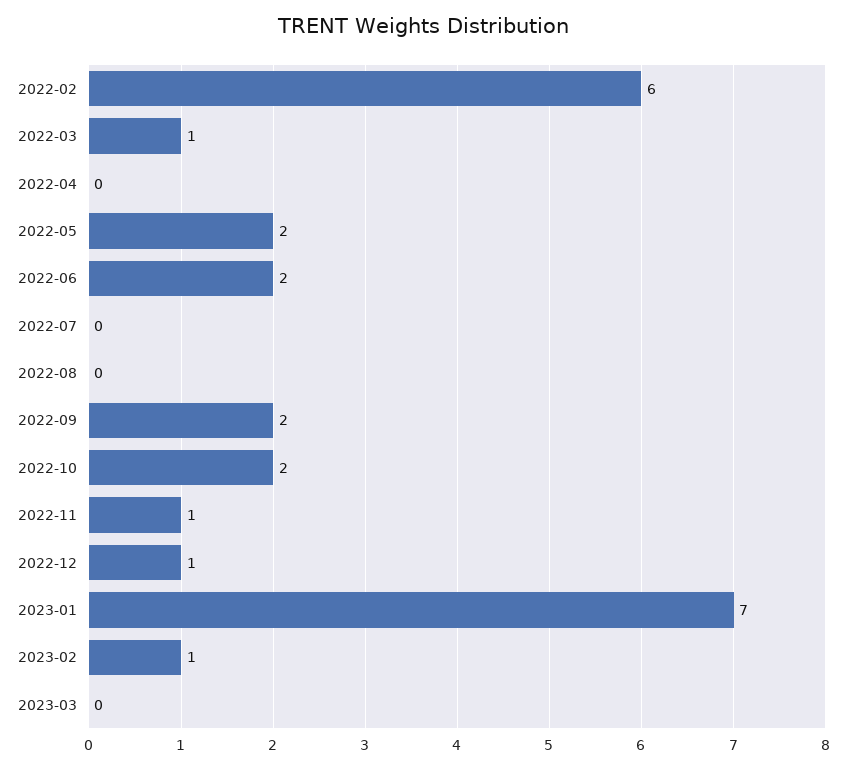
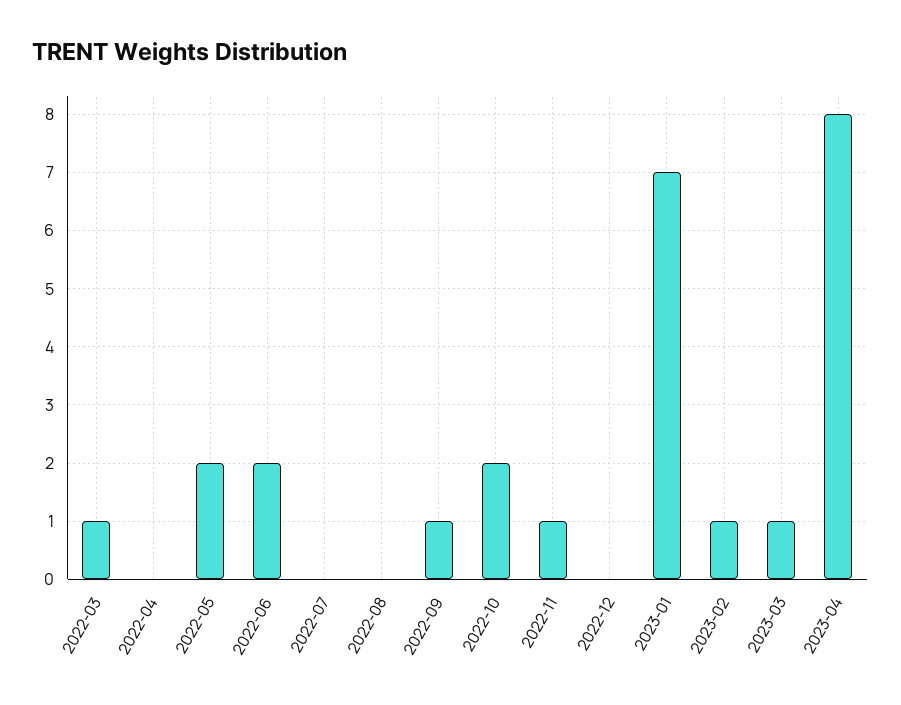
2022-02: 6 -> none
2022-09: 2 -> 1
2022-12: 1 -> 0
2023-03: 0 -> 1
2023-04: none -> 8

